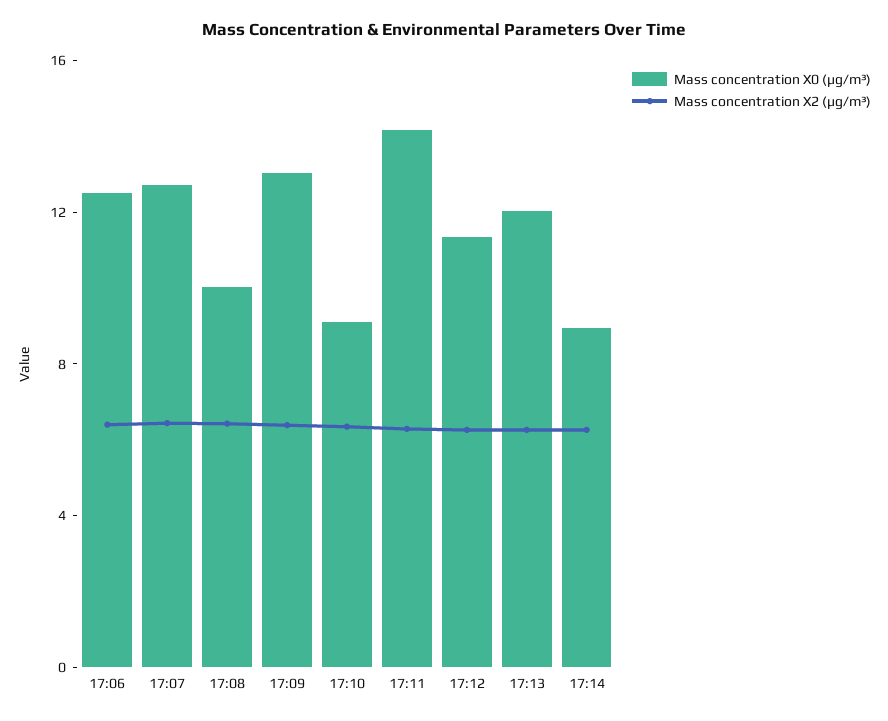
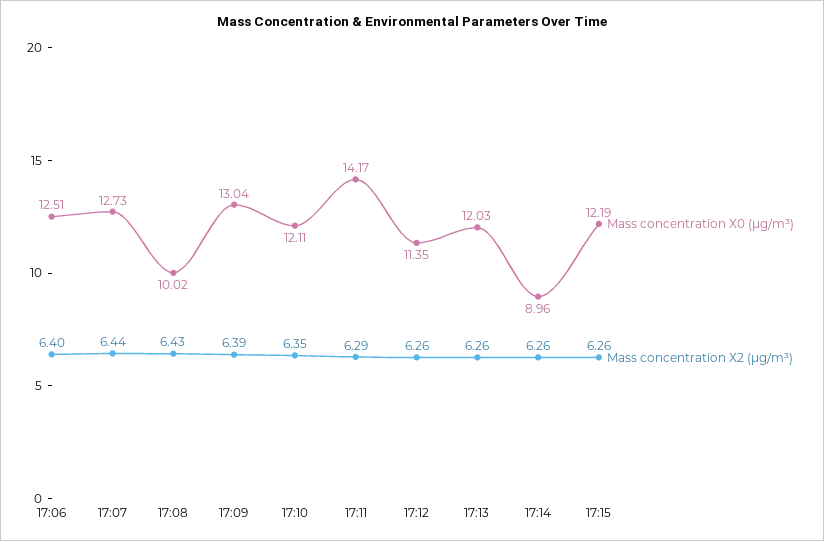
Mass concentration X0 (μg/m³), 17:10: 9 -> 12.11
Mass concentration X0 (μg/m³), 17:15: none -> 12.19
Mass concentration X2 (μg/m³), 17:15: none -> 6.26

